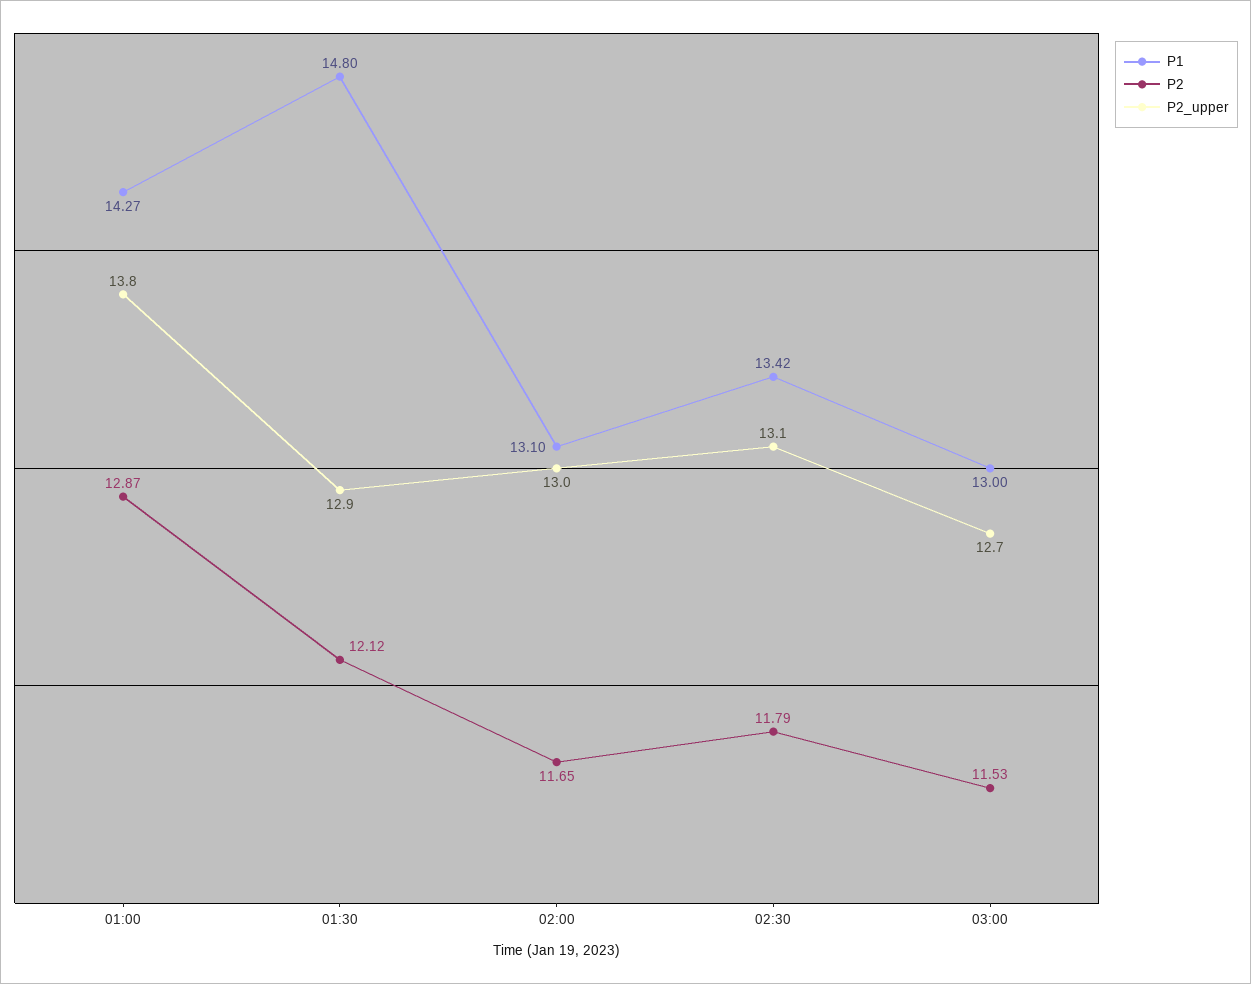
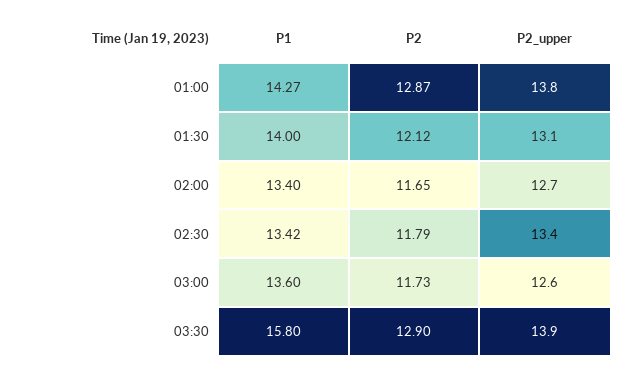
P1, 01:30: 14.8 -> 14
P2_upper, 01:30: 12.9 -> 13.1
P1, 02:00: 13.1 -> 13.4
P2_upper, 02:00: 13 -> 12.7
P2_upper, 02:30: 13.1 -> 13.4
P1, 03:00: 13 -> 13.6
P2, 03:00: 11.53 -> 11.73
P2_upper, 03:00: 12.7 -> 12.6
P1, 03:30: none -> 15.8
P2, 03:30: none -> 12.9
P2_upper, 03:30: none -> 13.9

